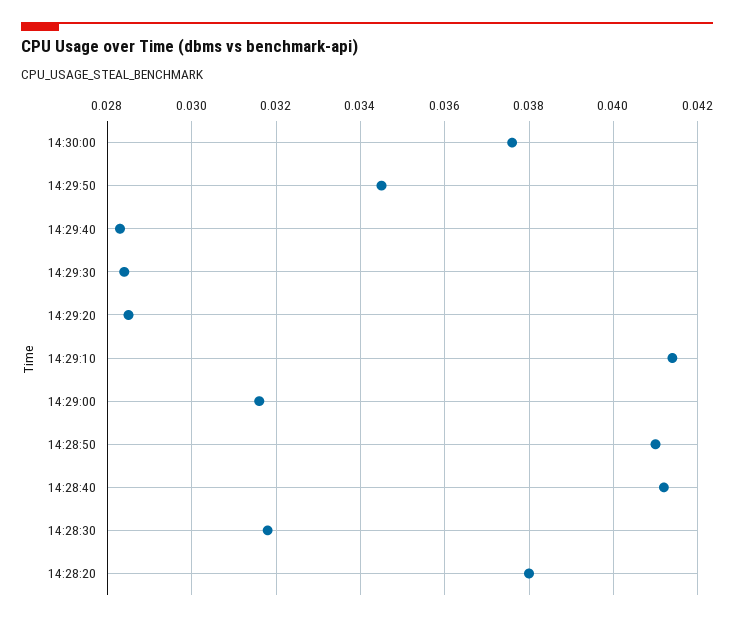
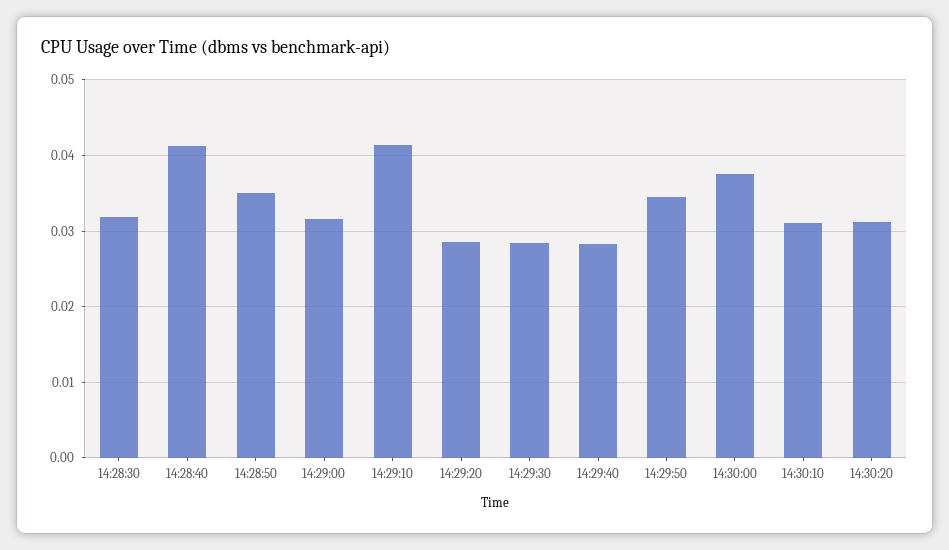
14:28:50: 0.041 -> 0.035
14:28:20: 0.038 -> none
14:30:10: none -> 0.031
14:30:20: none -> 0.031

